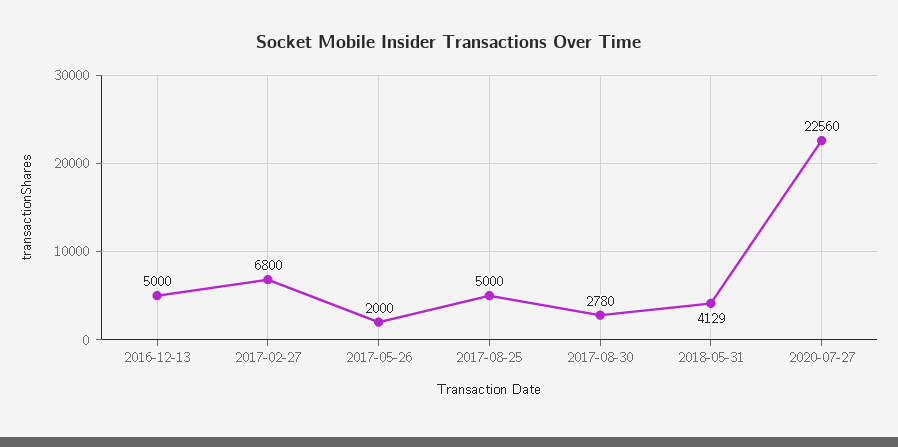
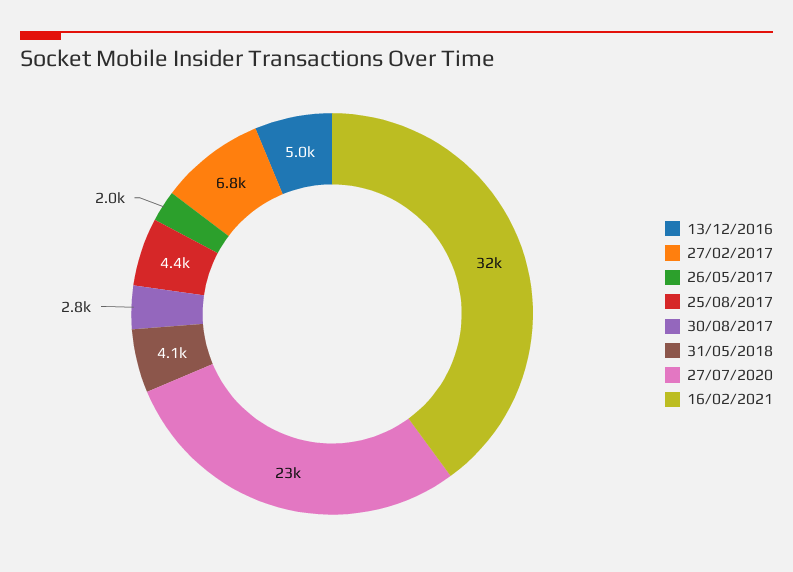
2017-08-25: 5000 -> 4400
16/02/2021: none -> 32000

